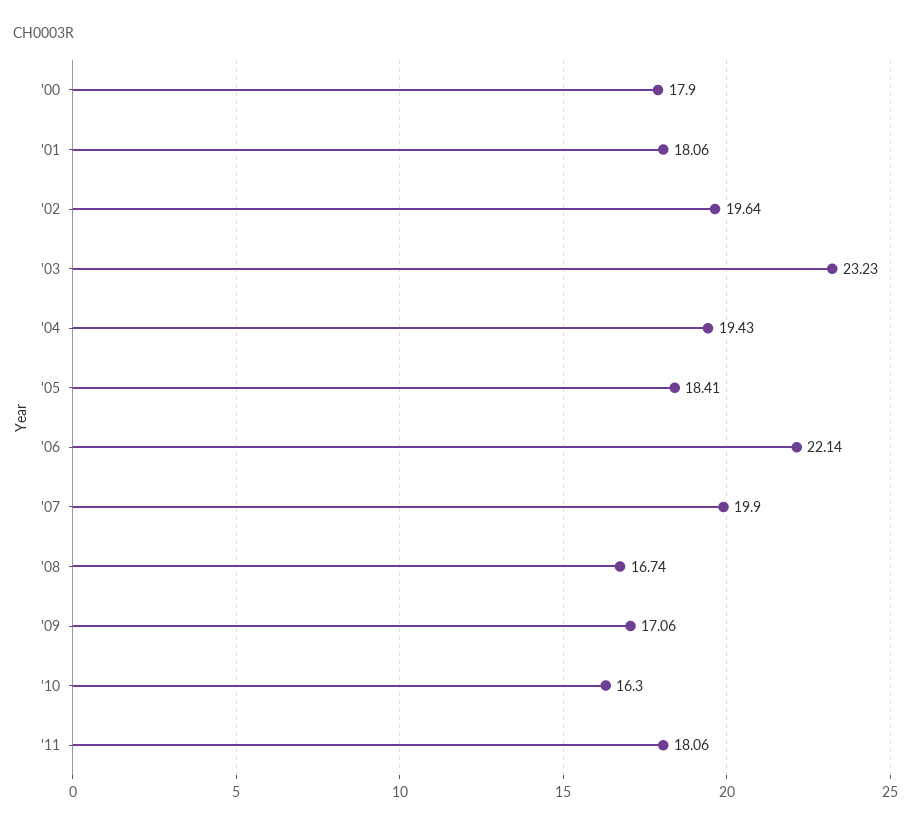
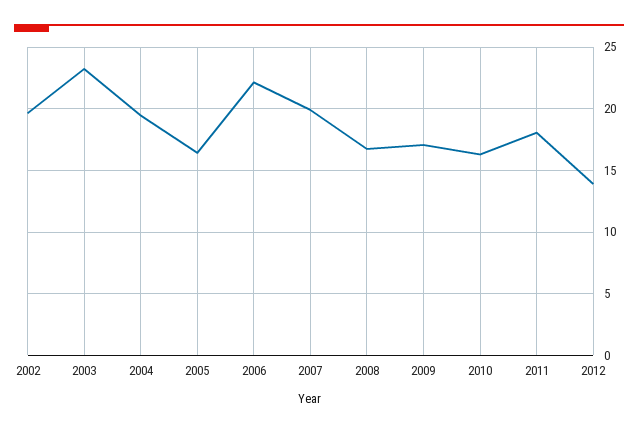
'00: 17.9 -> none
'01: 18.06 -> none
'05: 18.41 -> 16.5
2012: none -> 14

